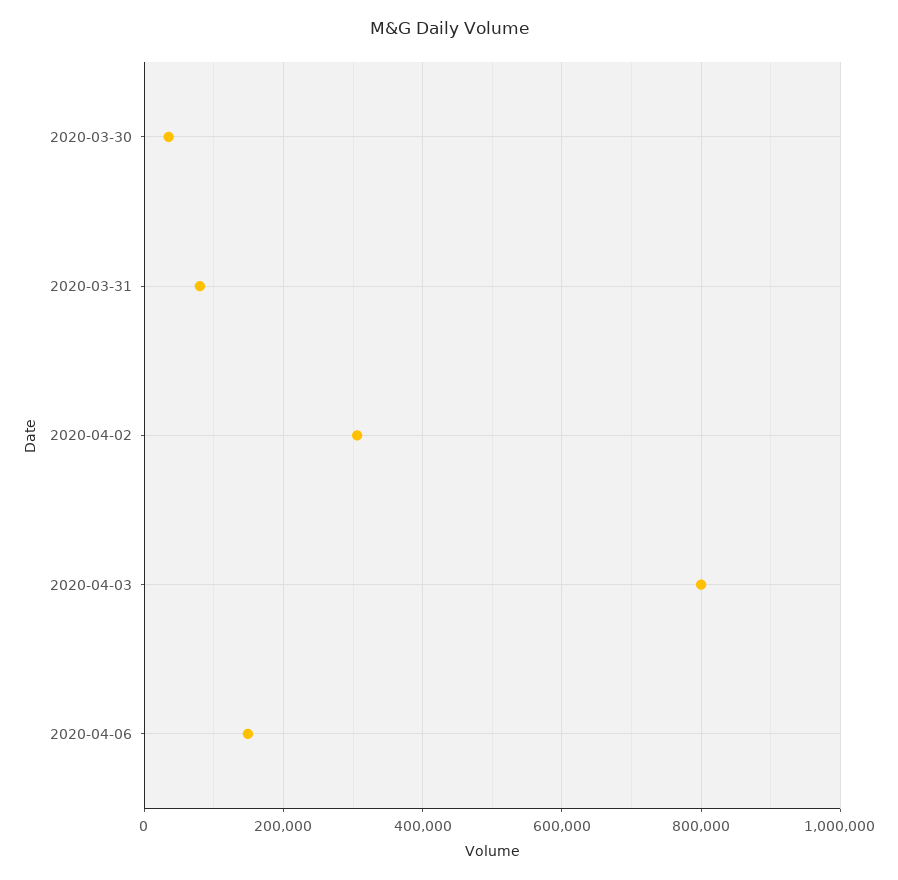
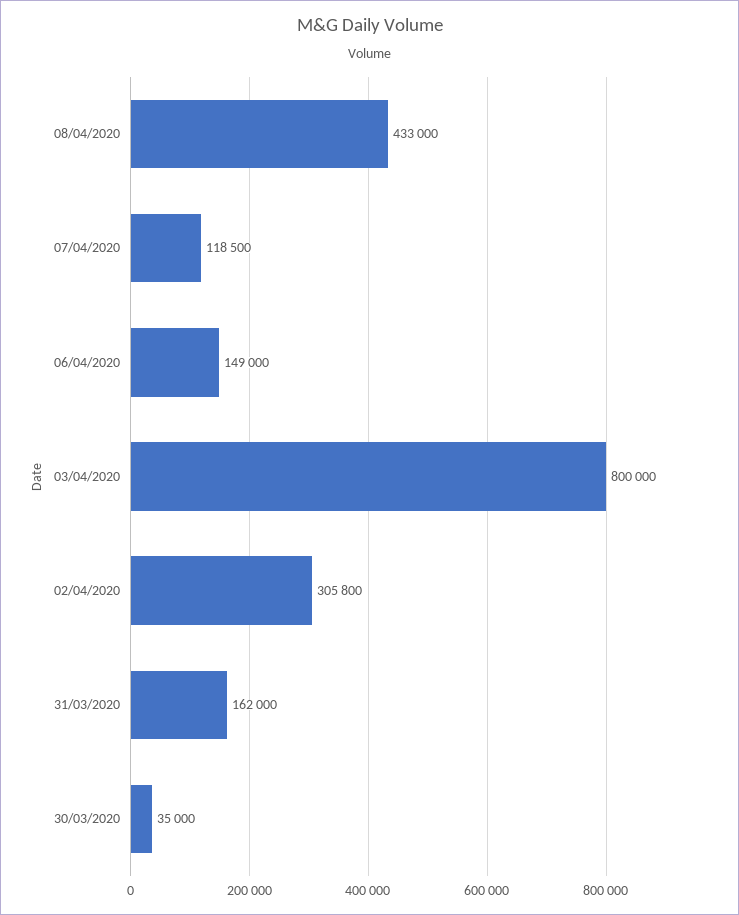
2020-03-31: 80000 -> 162000
08/04/2020: none -> 433000
07/04/2020: none -> 118500

